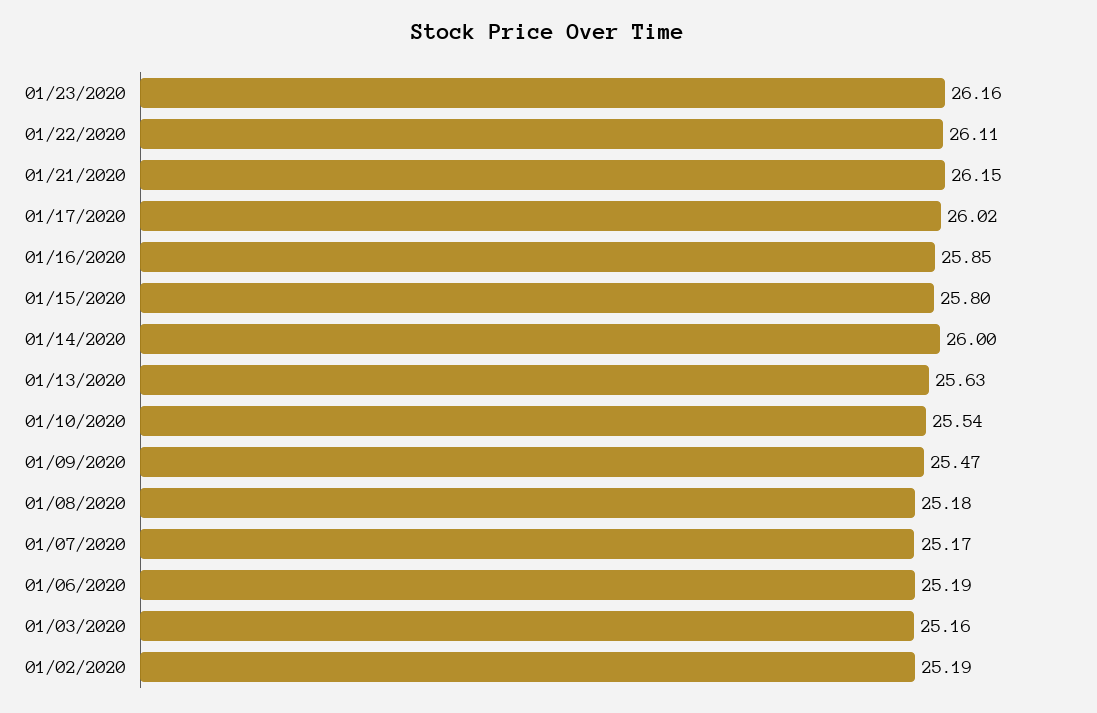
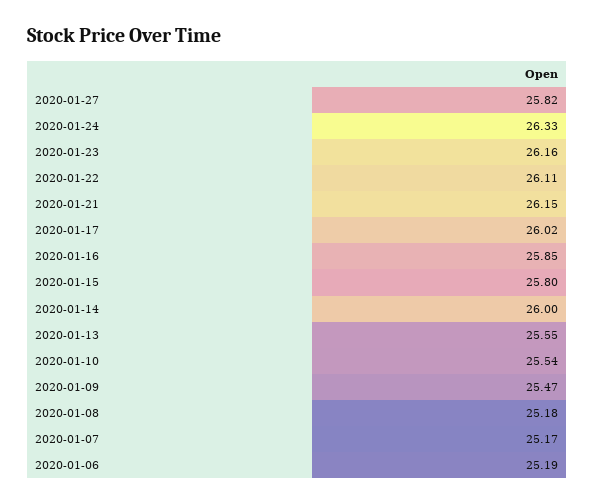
01/13/2020: 25.63 -> 25.55
01/03/2020: 25.16 -> none
01/02/2020: 25.19 -> none
2020-01-27: none -> 25.82
2020-01-24: none -> 26.33

